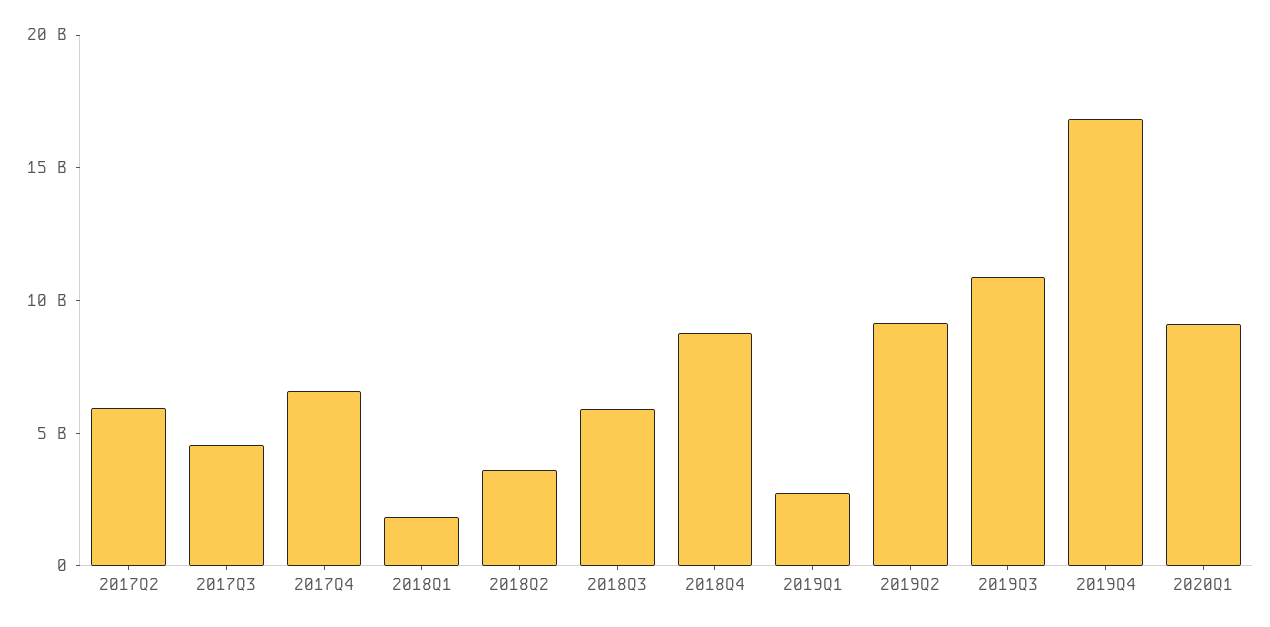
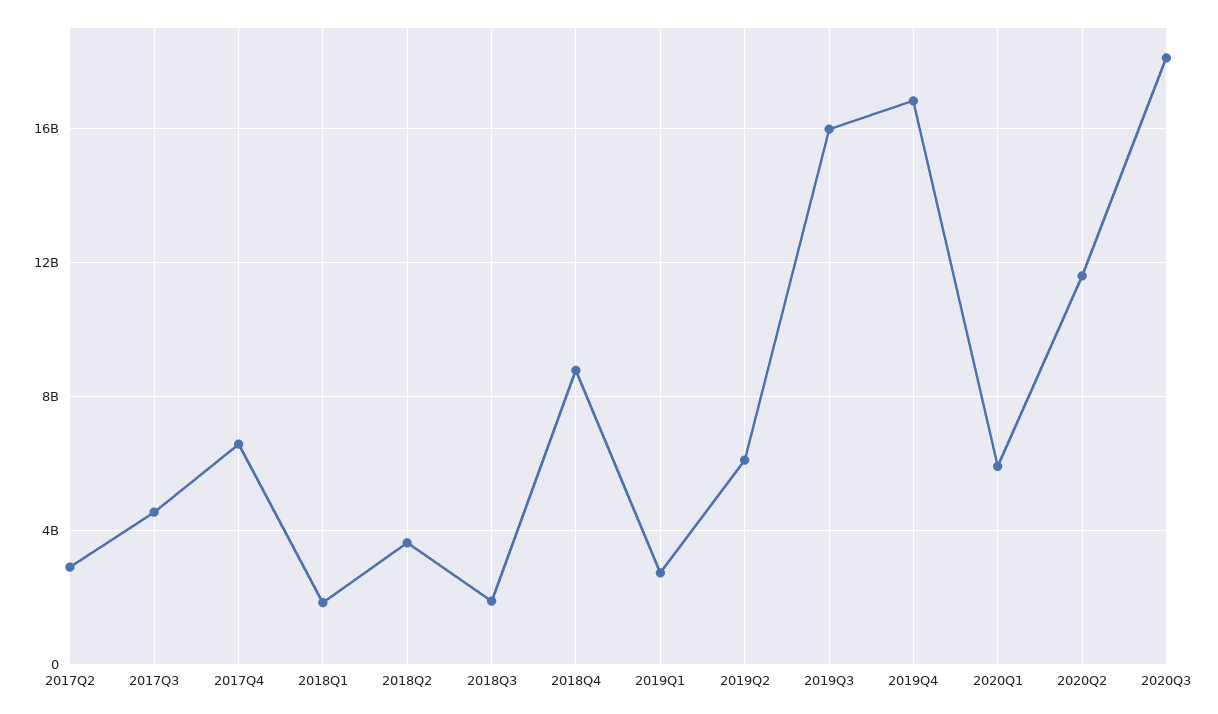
2017Q2: 6000000000 -> 3000000000
2018Q3: 6000000000 -> 2000000000
2019Q2: 9000000000 -> 6000000000
2019Q3: 11000000000 -> 16000000000
2020Q1: 9000000000 -> 6000000000
2020Q2: none -> 11500000000
2020Q3: none -> 18000000000

